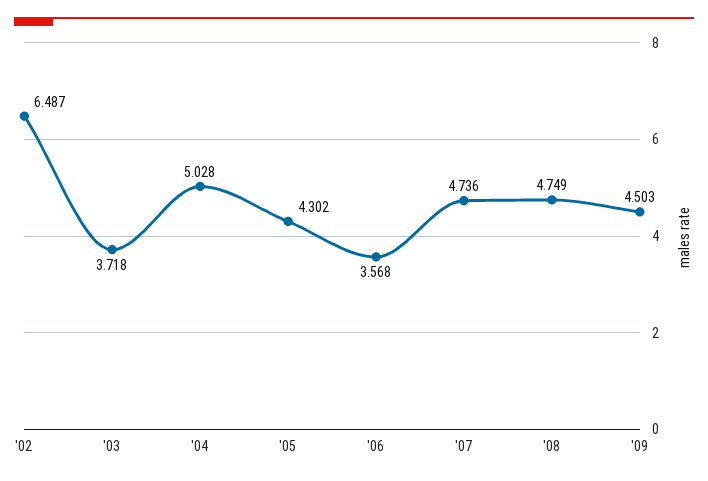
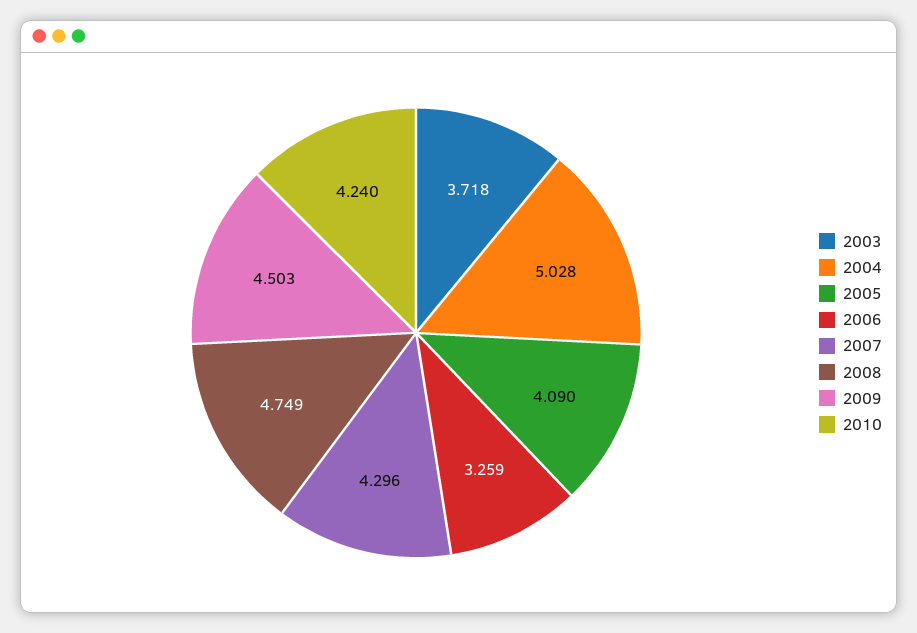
'02: 6.487 -> none
'05: 4.302 -> 4.09
'06: 3.568 -> 3.259
'07: 4.736 -> 4.296
2010: none -> 4.24

